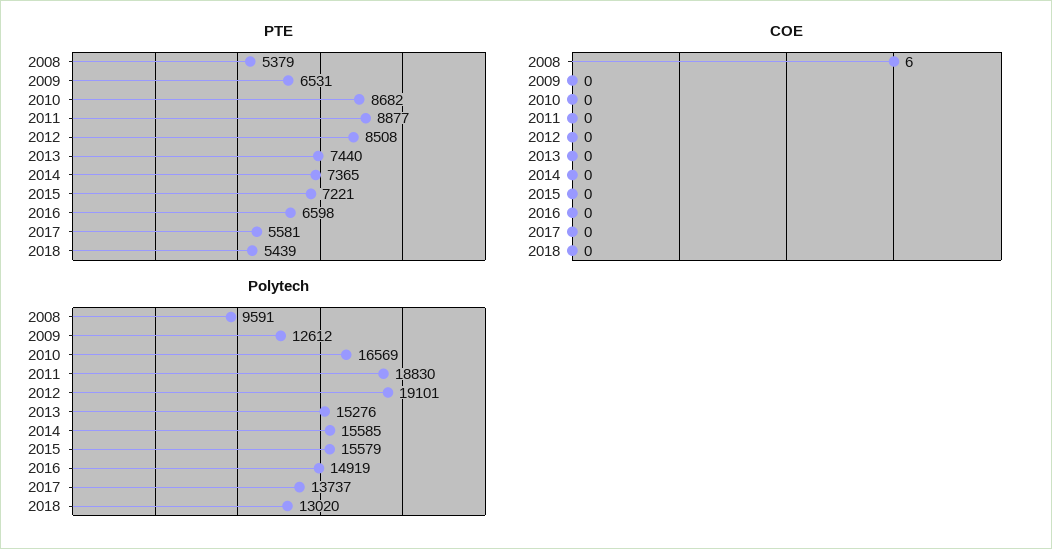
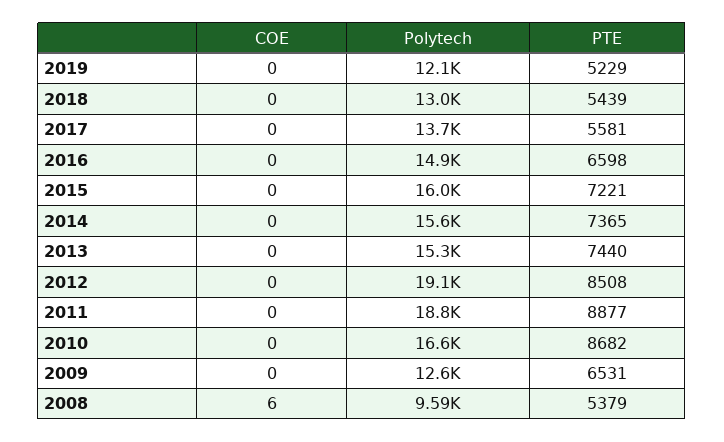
Polytech, 2015: 15579 -> 16000
COE, 2019: none -> 0
Polytech, 2019: none -> 12100
PTE, 2019: none -> 5229

